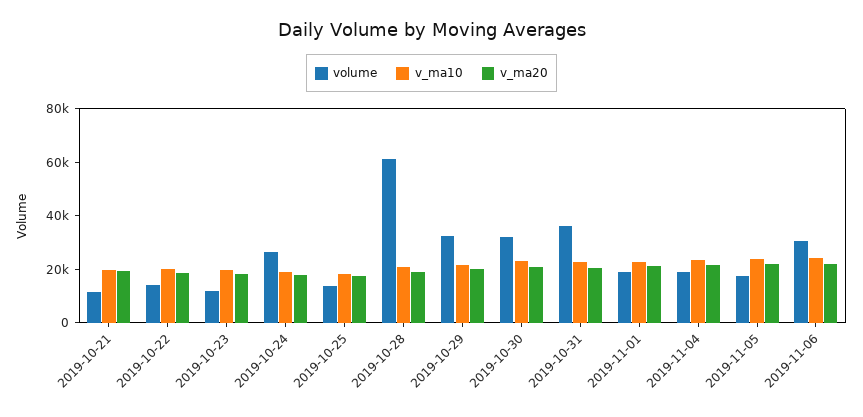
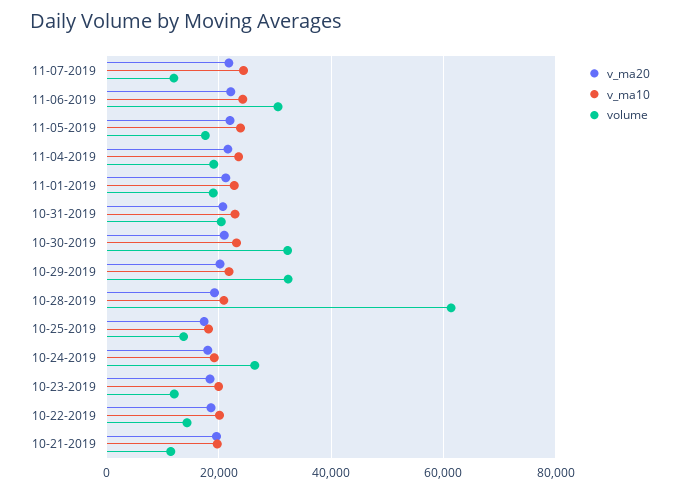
volume, 2019-10-31: 35000 -> 20000
v_ma20, 11-07-2019: none -> 22000
v_ma10, 11-07-2019: none -> 24000
volume, 11-07-2019: none -> 12000

